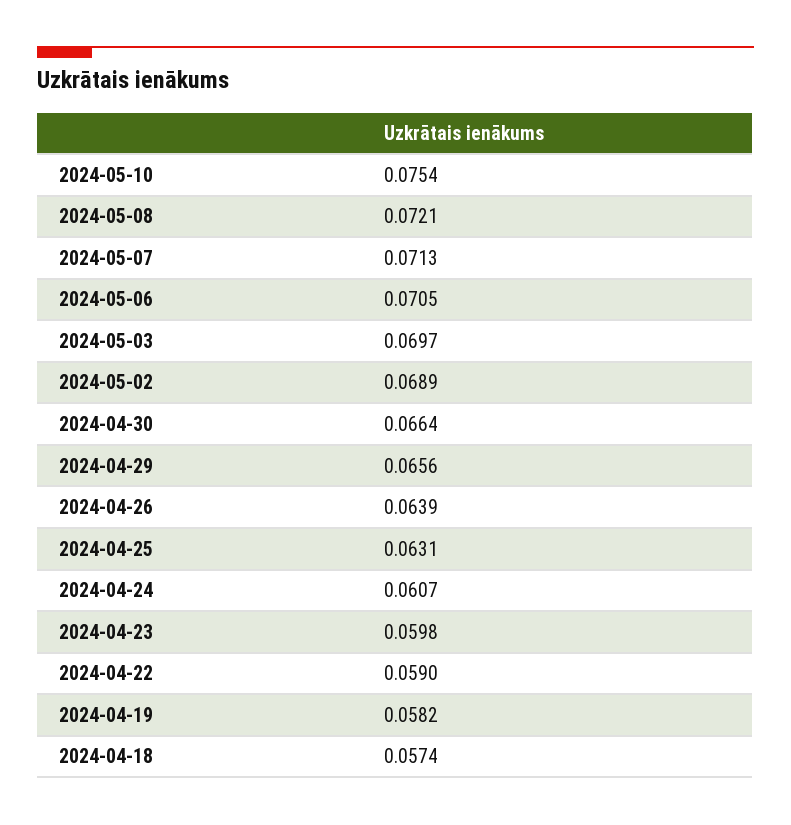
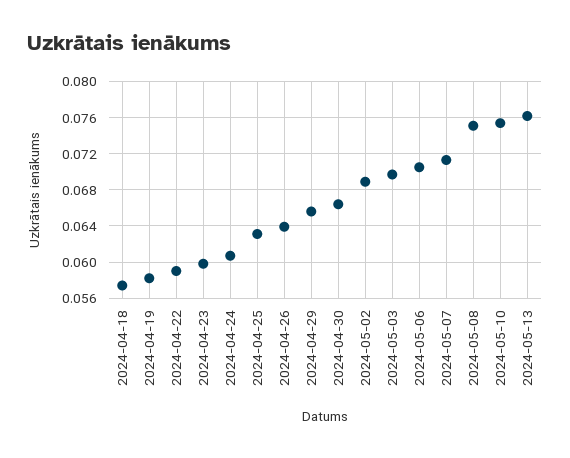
2024-05-08: 0.0721 -> 0.075
2024-05-13: none -> 0.076

